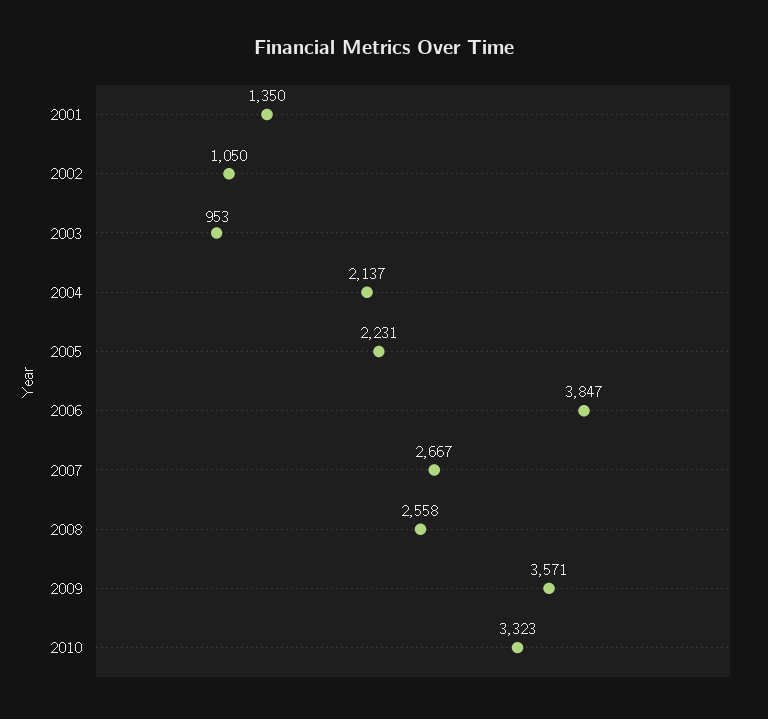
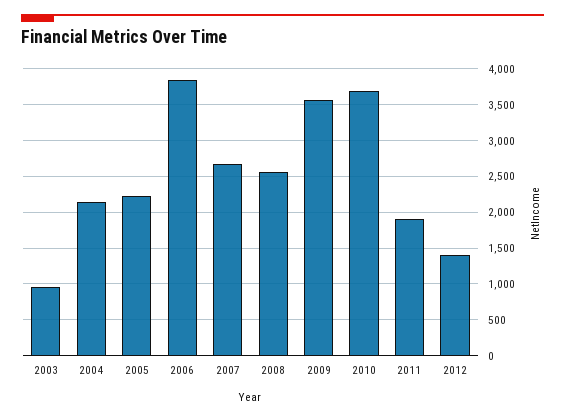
2001: 1350 -> none
2002: 1050 -> none
2010: 3323 -> 3700
2011: none -> 1900
2012: none -> 1400

